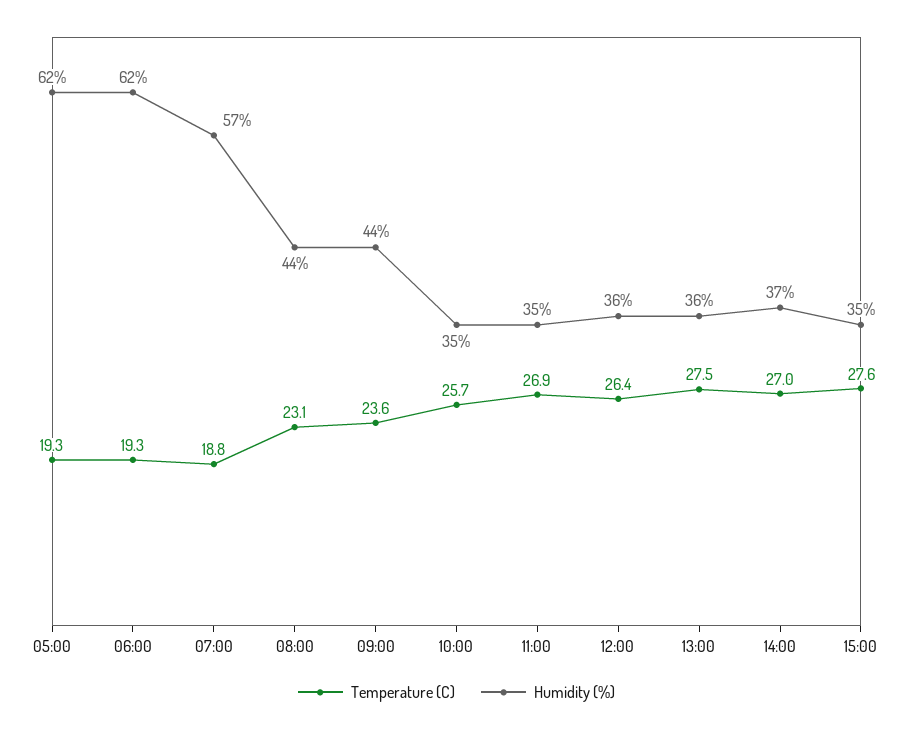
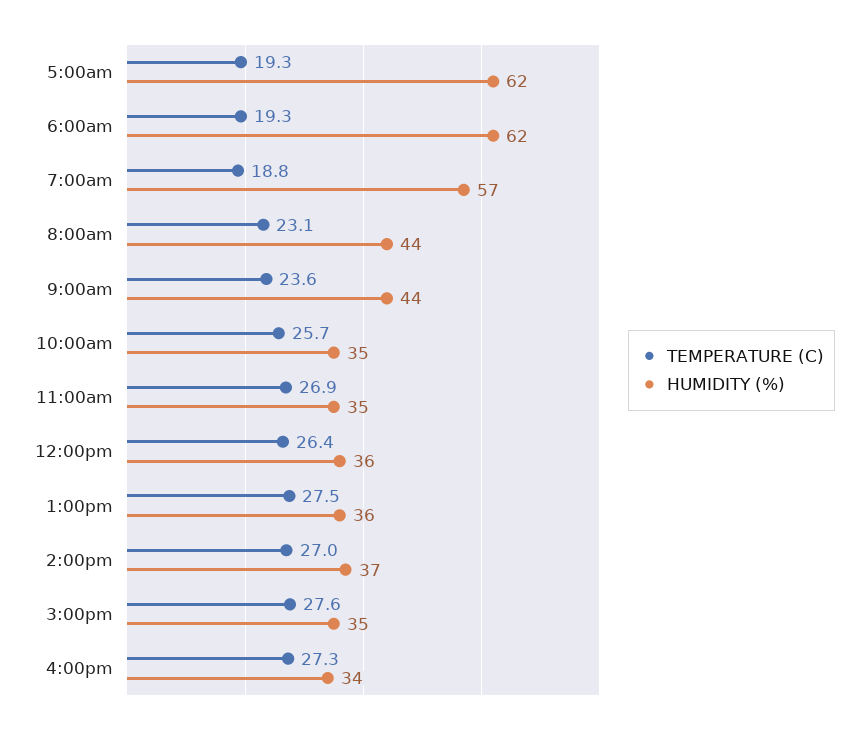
Temperature (C), 4:00pm: none -> 27.3
Humidity (%), 4:00pm: none -> 34

